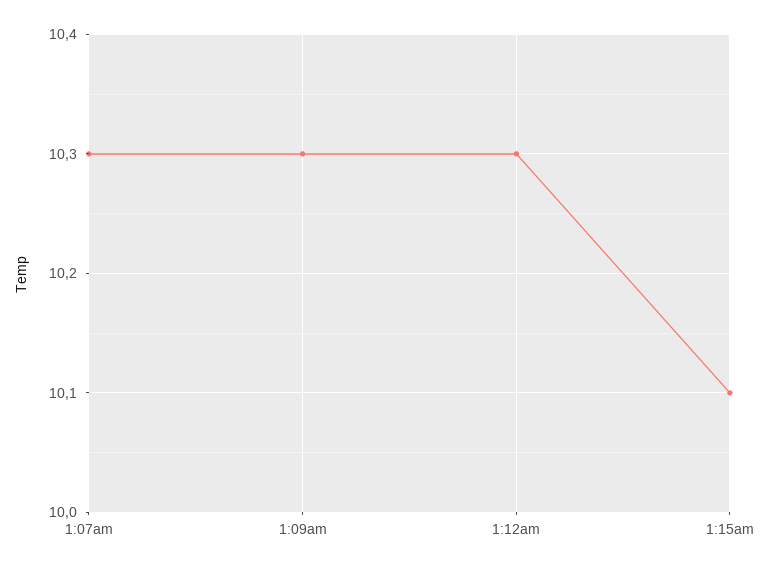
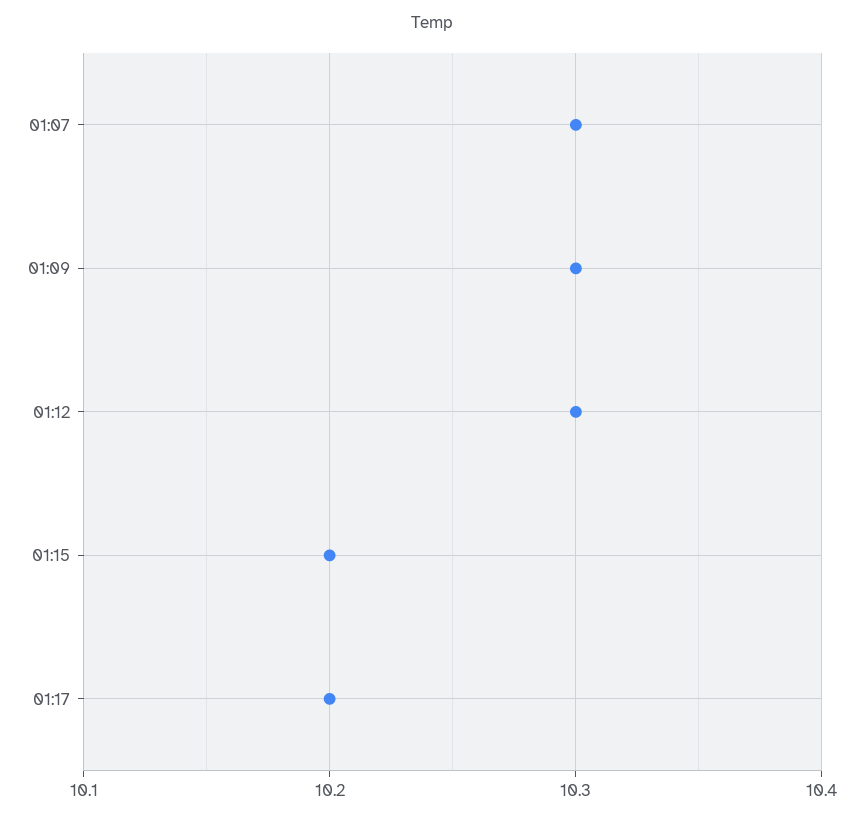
1:15am: 10.1 -> 10.2
01:17: none -> 10.2

